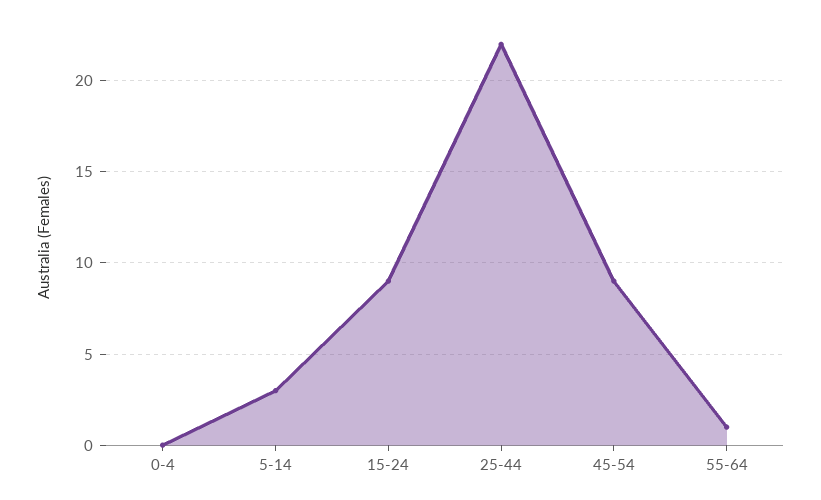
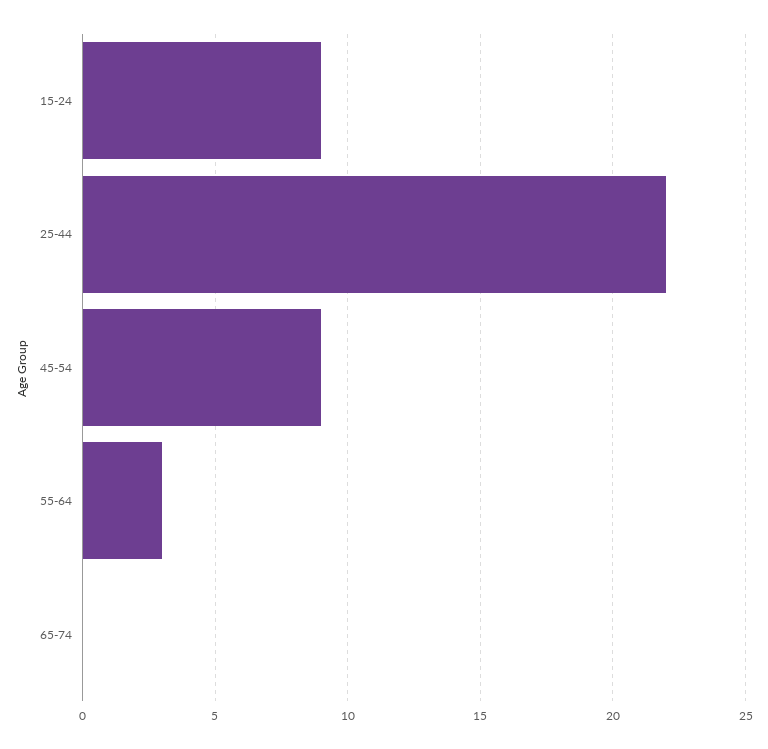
0-4: 0 -> none
5-14: 3 -> none
55-64: 1 -> 3
65-74: none -> 0

